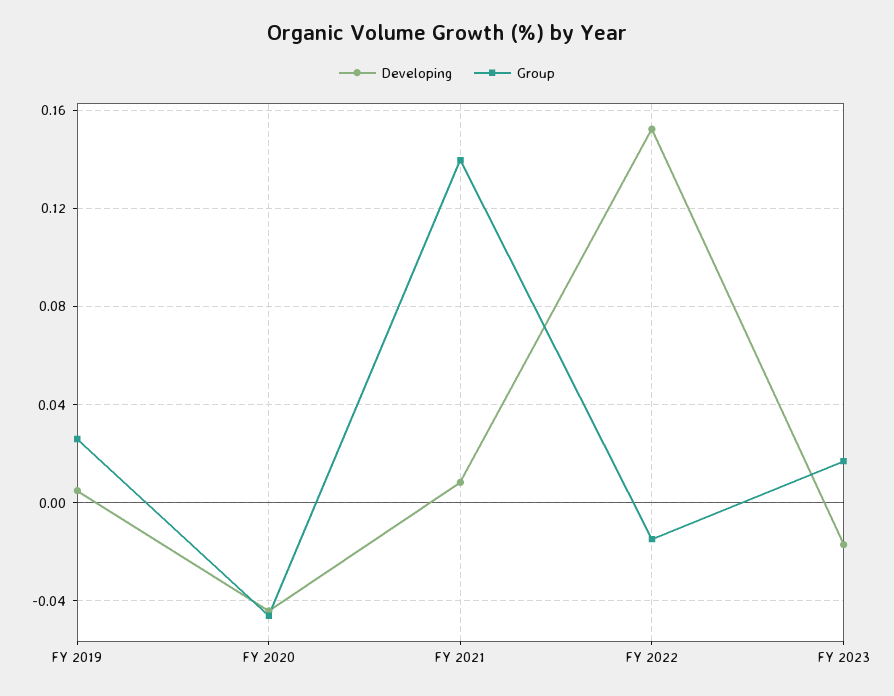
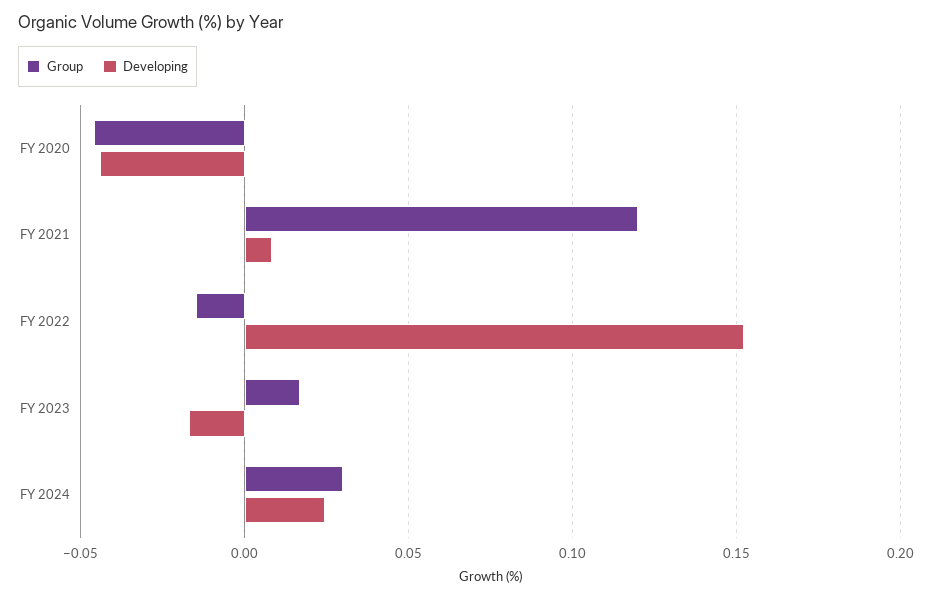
Developing, FY 2019: 0.005 -> none
Group, FY 2019: 0.025 -> none
Group, FY 2021: 0.14 -> 0.12
Group, FY 2024: none -> 0.03
Developing, FY 2024: none -> 0.025

